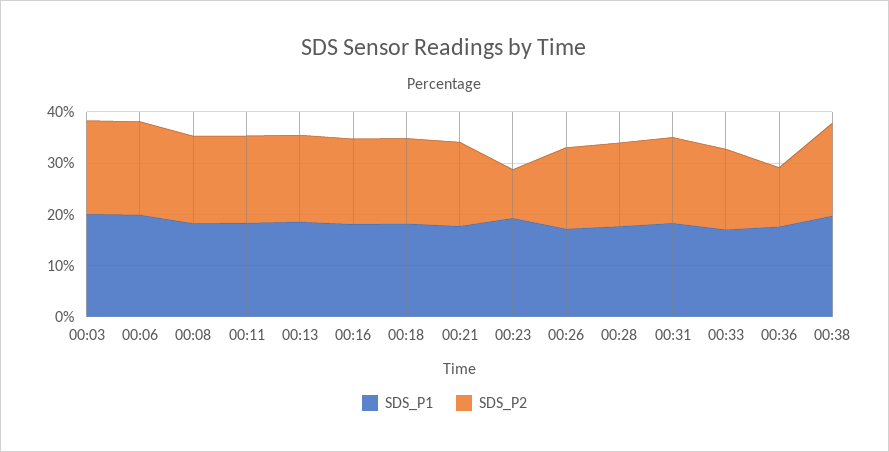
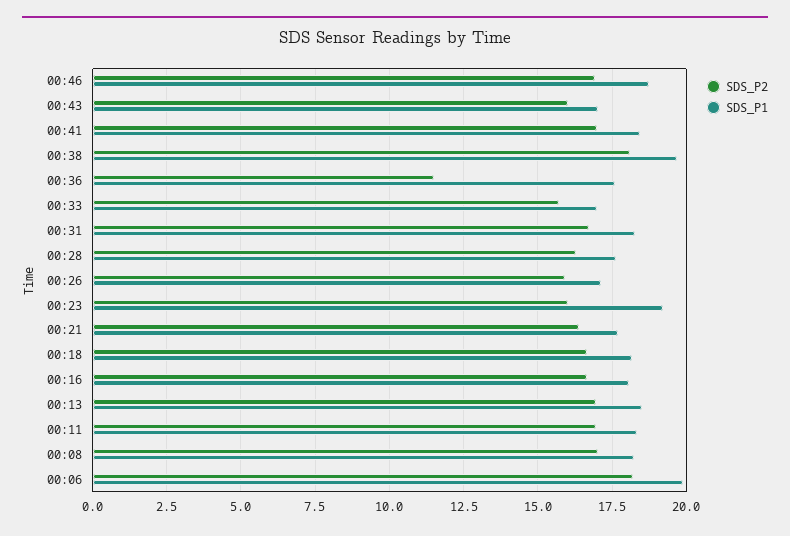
SDS_P1, 00:03: 20 -> none
SDS_P2, 00:03: 18 -> none
SDS_P2, 00:23: 10 -> 16
SDS_P2, 00:46: none -> 17
SDS_P1, 00:46: none -> 18.75
SDS_P2, 00:43: none -> 16
SDS_P1, 00:43: none -> 17
SDS_P2, 00:41: none -> 17
SDS_P1, 00:41: none -> 18.5

